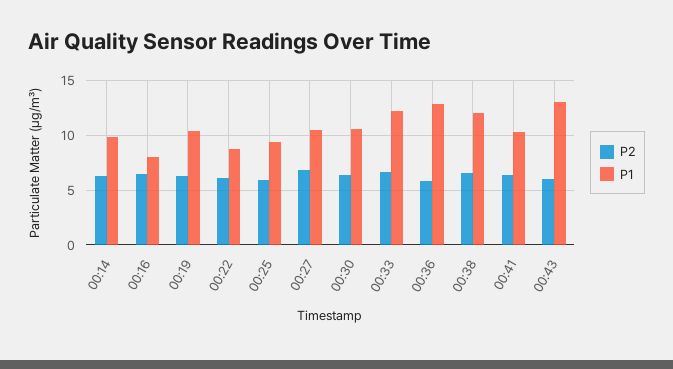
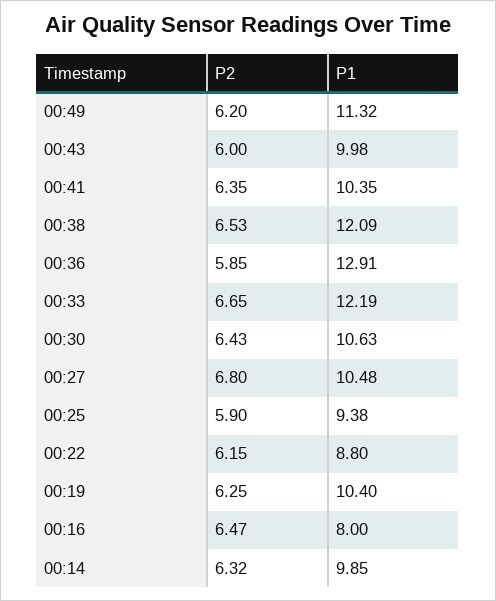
P1, 00:43: 13 -> 9.98
P2, 00:49: none -> 6.2
P1, 00:49: none -> 11.32

